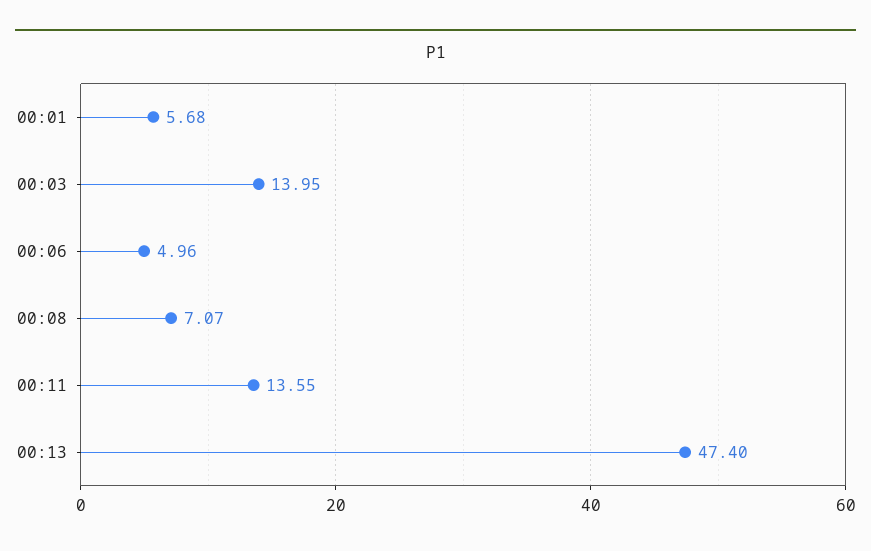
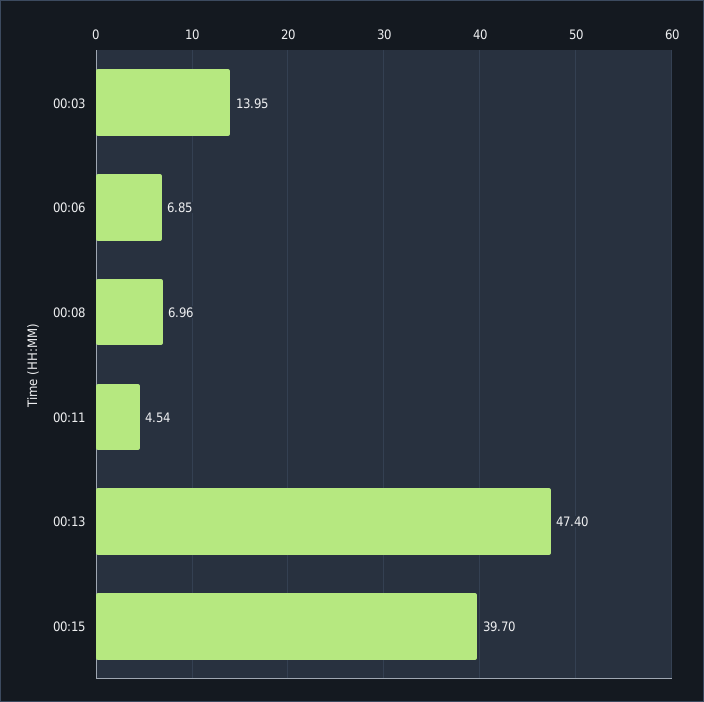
00:01: 5.68 -> none
00:06: 4.96 -> 6.85
00:08: 7.07 -> 6.96
00:11: 13.55 -> 4.54
00:15: none -> 39.7

